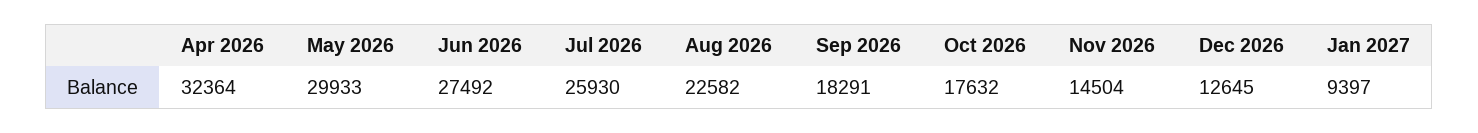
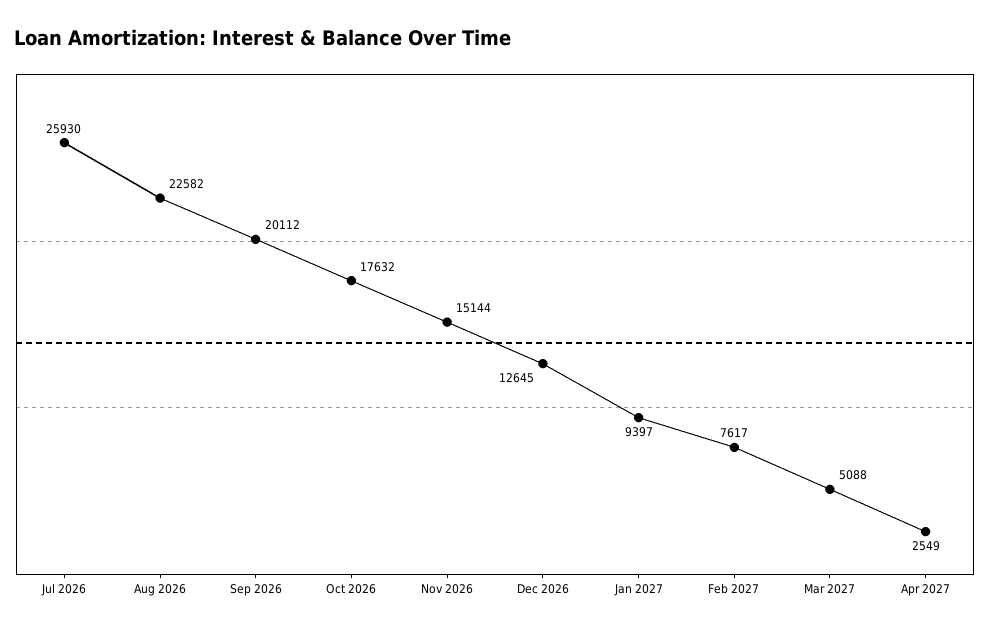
Apr 2026: 32364 -> none
May 2026: 29933 -> none
Jun 2026: 27492 -> none
Sep 2026: 18291 -> 20112
Nov 2026: 14504 -> 15144
Feb 2027: none -> 7617
Mar 2027: none -> 5088
Apr 2027: none -> 2549

